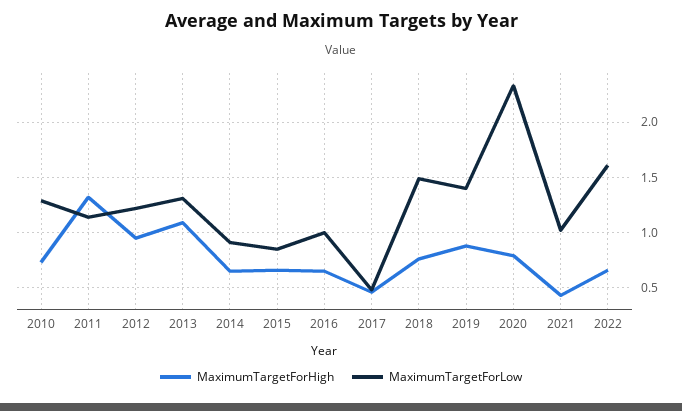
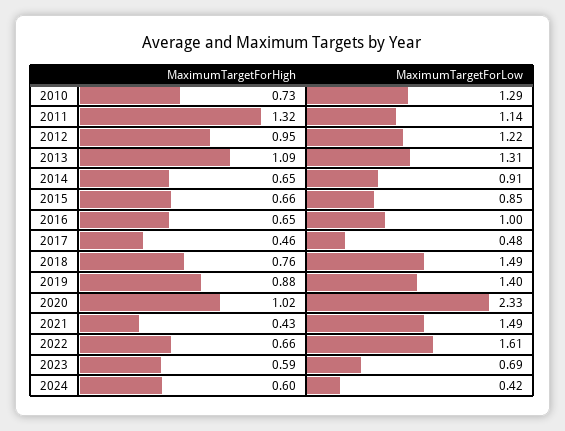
MaximumTargetForHigh, 2020: 0.8 -> 1.02
MaximumTargetForLow, 2021: 1 -> 1.49
MaximumTargetForHigh, 2023: none -> 0.59
MaximumTargetForLow, 2023: none -> 0.69
MaximumTargetForHigh, 2024: none -> 0.6
MaximumTargetForLow, 2024: none -> 0.42

